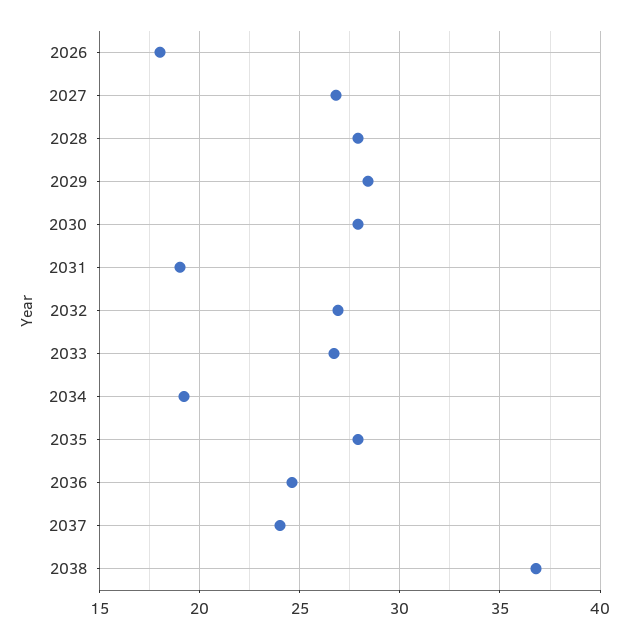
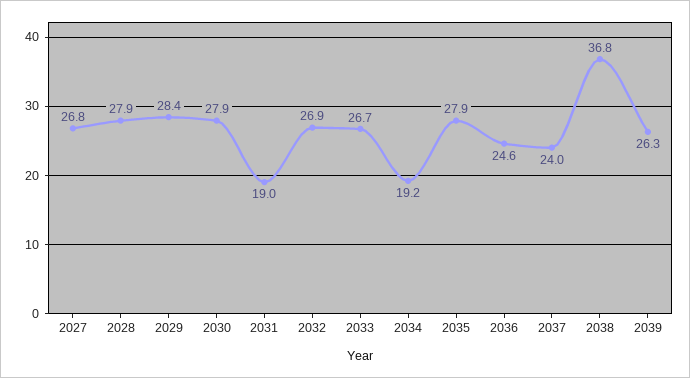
2026: 18 -> none
2039: none -> 26.3

